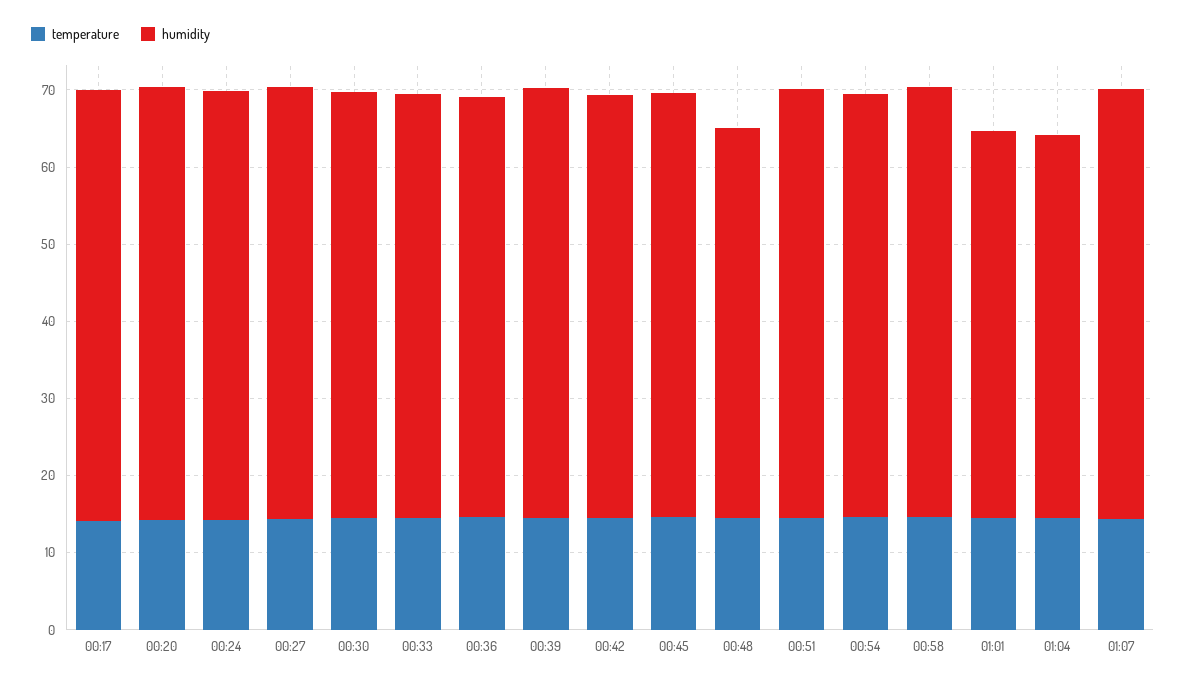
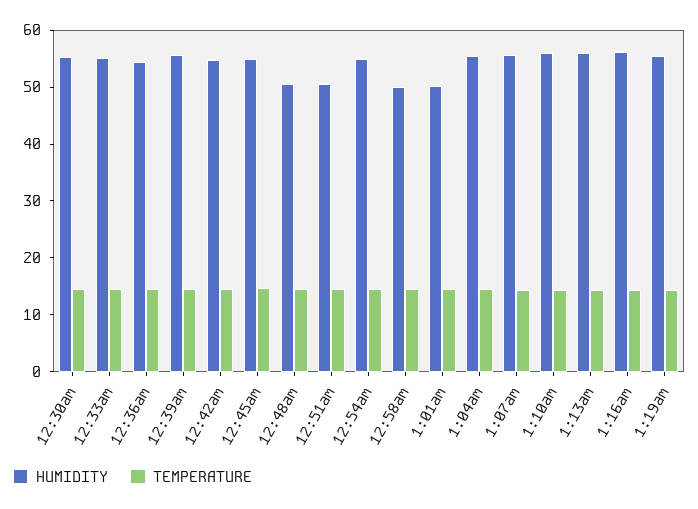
temperature, 00:17: 14 -> none
humidity, 00:17: 56 -> none
temperature, 00:20: 14 -> none
humidity, 00:20: 56 -> none
temperature, 00:24: 14 -> none
humidity, 00:24: 56 -> none
temperature, 00:27: 14 -> none
humidity, 00:27: 56 -> none
humidity, 00:51: 56 -> 50
humidity, 00:58: 56 -> 50
humidity, 01:04: 50 -> 56
humidity, 1:10am: none -> 56
temperature, 1:10am: none -> 14
humidity, 1:13am: none -> 56
temperature, 1:13am: none -> 14
humidity, 1:16am: none -> 56
temperature, 1:16am: none -> 14
humidity, 1:19am: none -> 56
temperature, 1:19am: none -> 14

